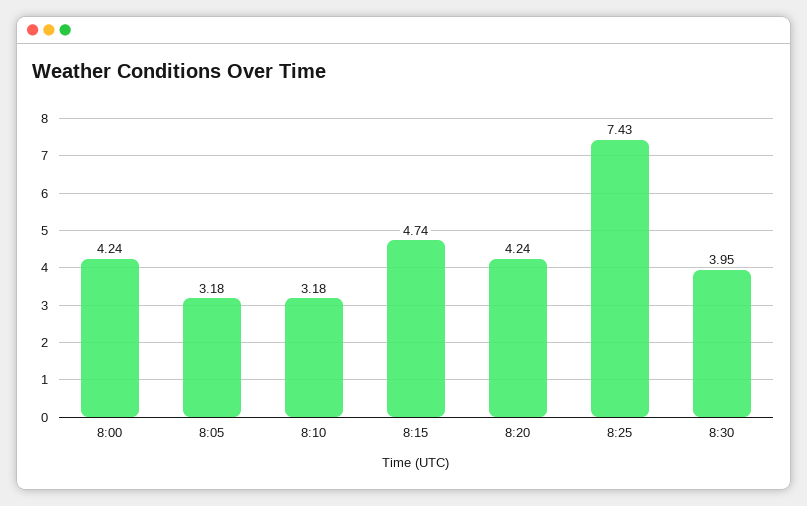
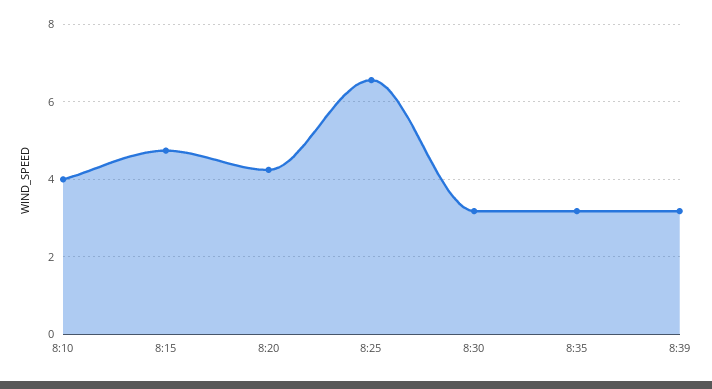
8:00: 4.24 -> none
8:05: 3.18 -> none
8:10: 3.18 -> 4
8:25: 7.43 -> 6.6
8:30: 3.95 -> 3.2
8:35: none -> 3.2
8:39: none -> 3.2

